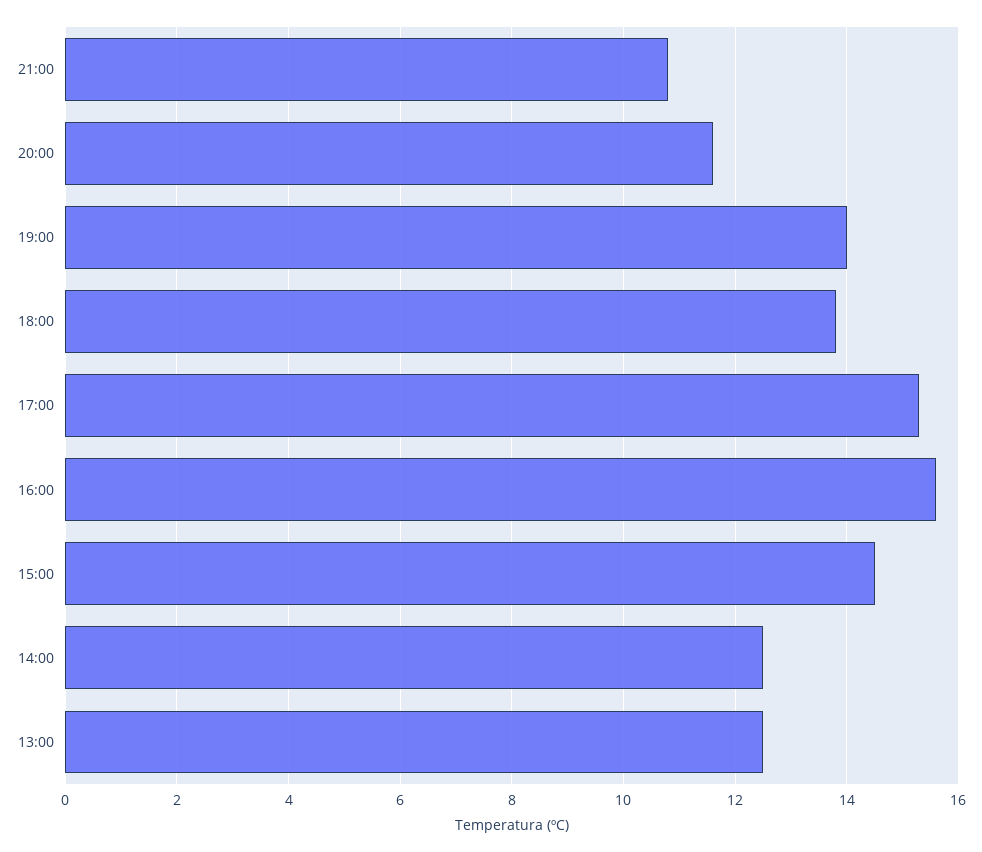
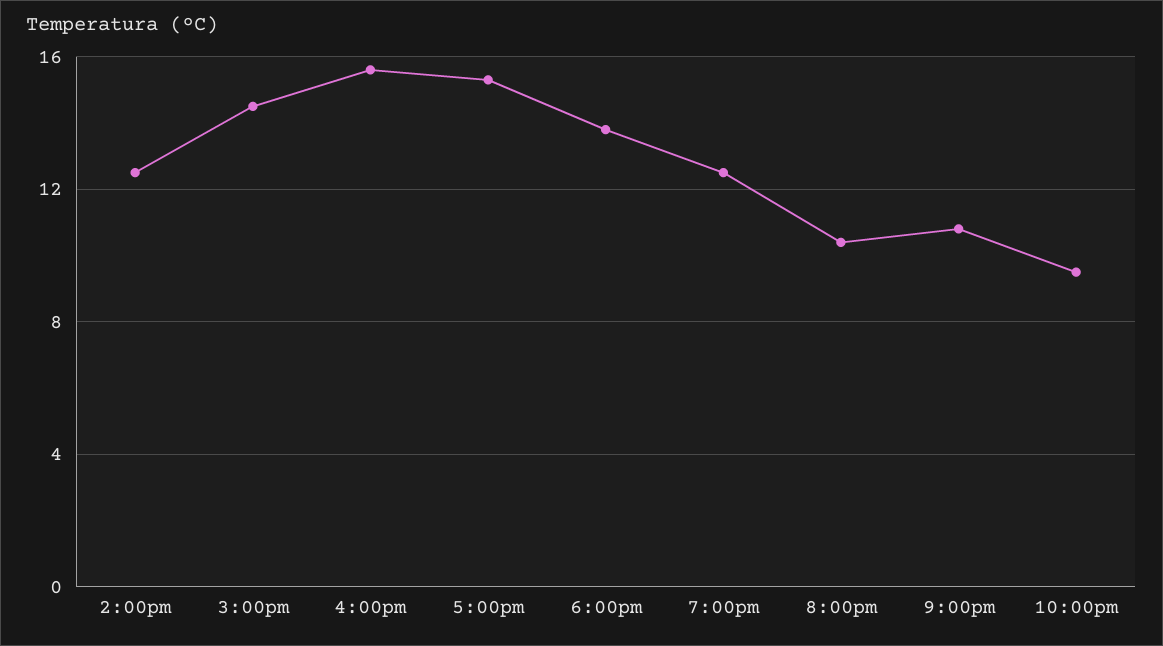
20:00: 11.5 -> 10.5
19:00: 14 -> 12.5
13:00: 12.5 -> none
10:00pm: none -> 9.5

